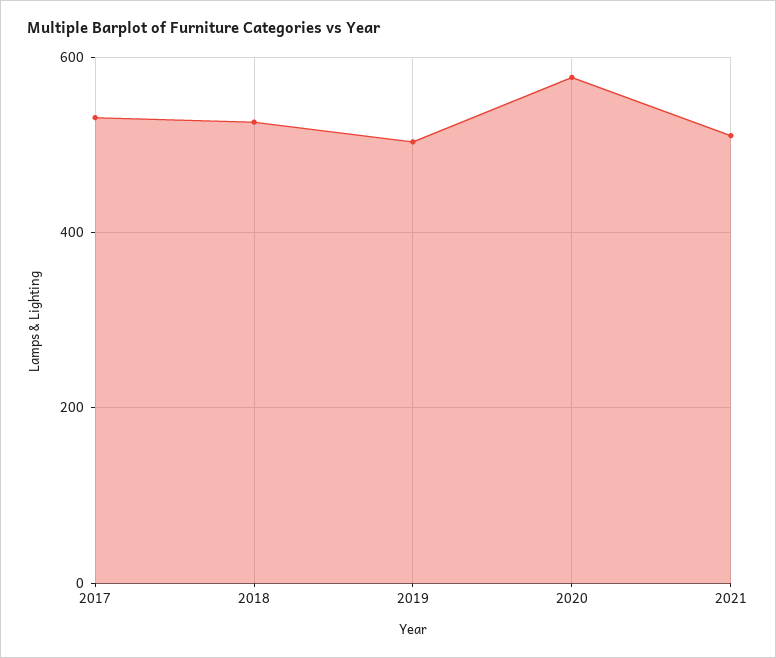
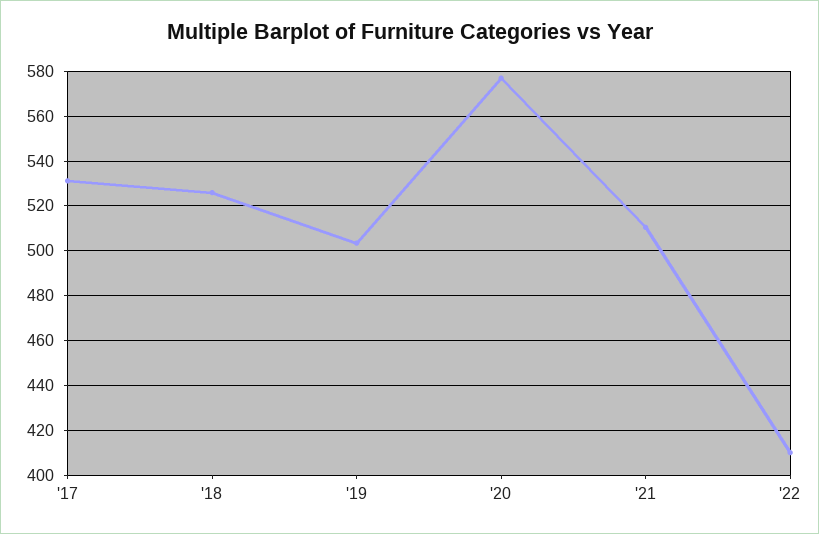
'22: none -> 410

